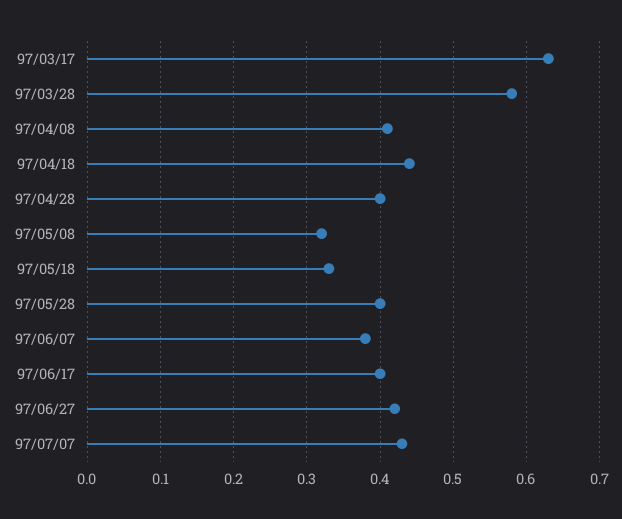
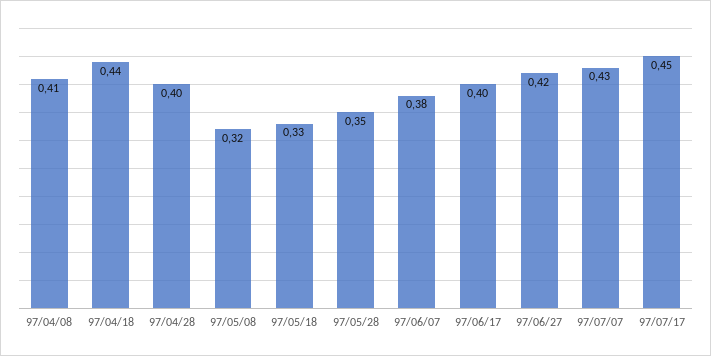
97/03/17: 0.63 -> none
97/03/28: 0.58 -> none
97/05/28: 0.4 -> 0.35
97/07/17: none -> 0.45

